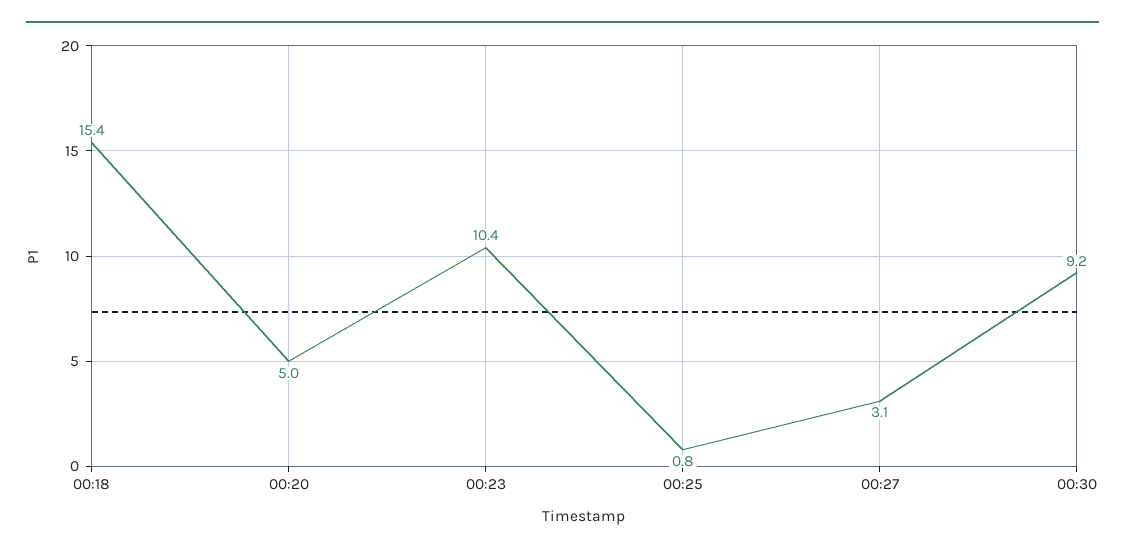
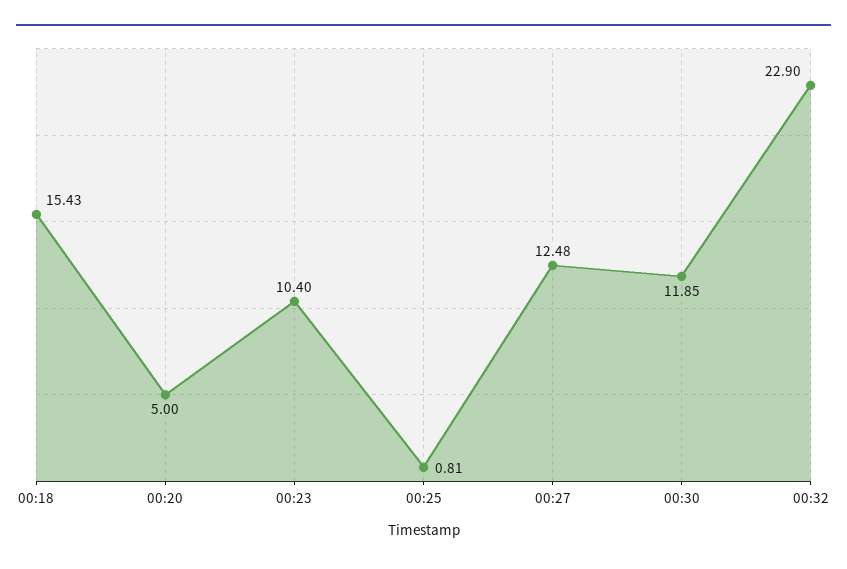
00:27: 3.1 -> 12.48
00:30: 9.2 -> 11.85
00:32: none -> 22.9

